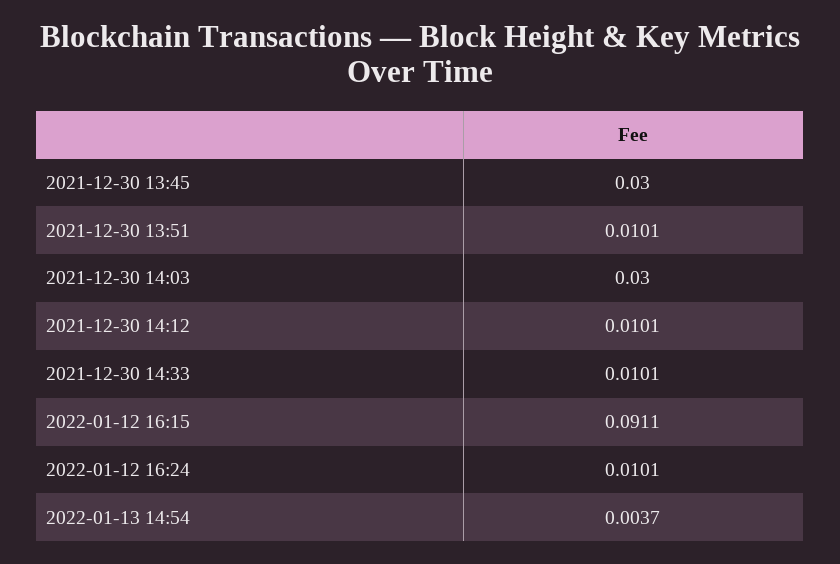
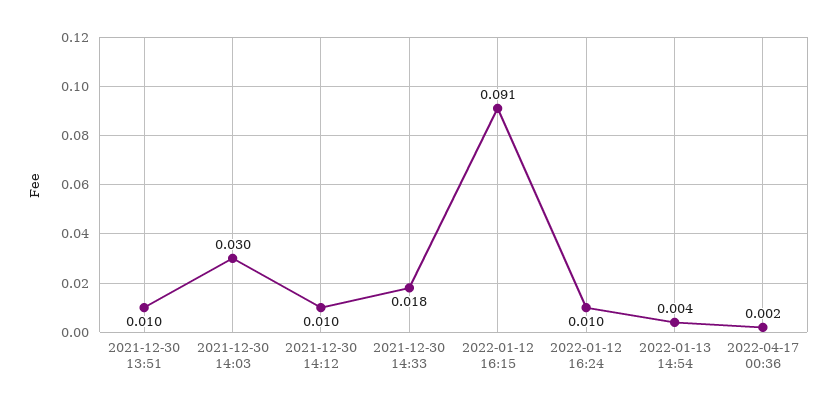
2021-12-30 13:45: 0.03 -> none
2021-12-30 14:33: 0.0101 -> 0.018
2022-04-17 00:36: none -> 0.002

